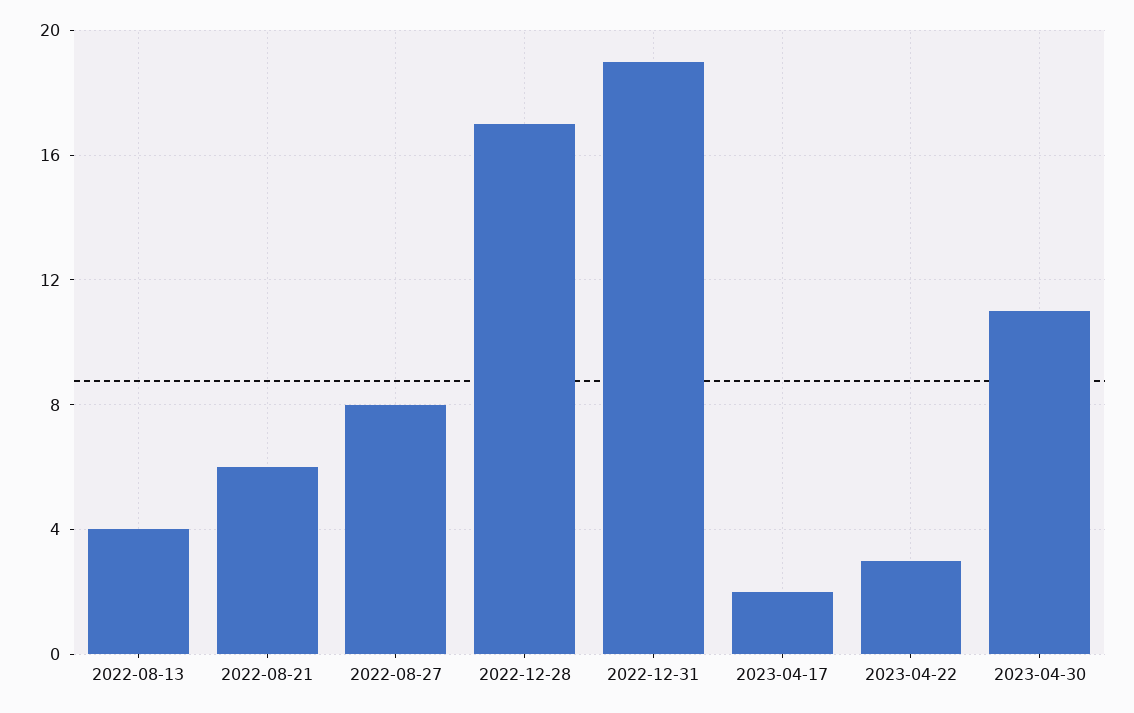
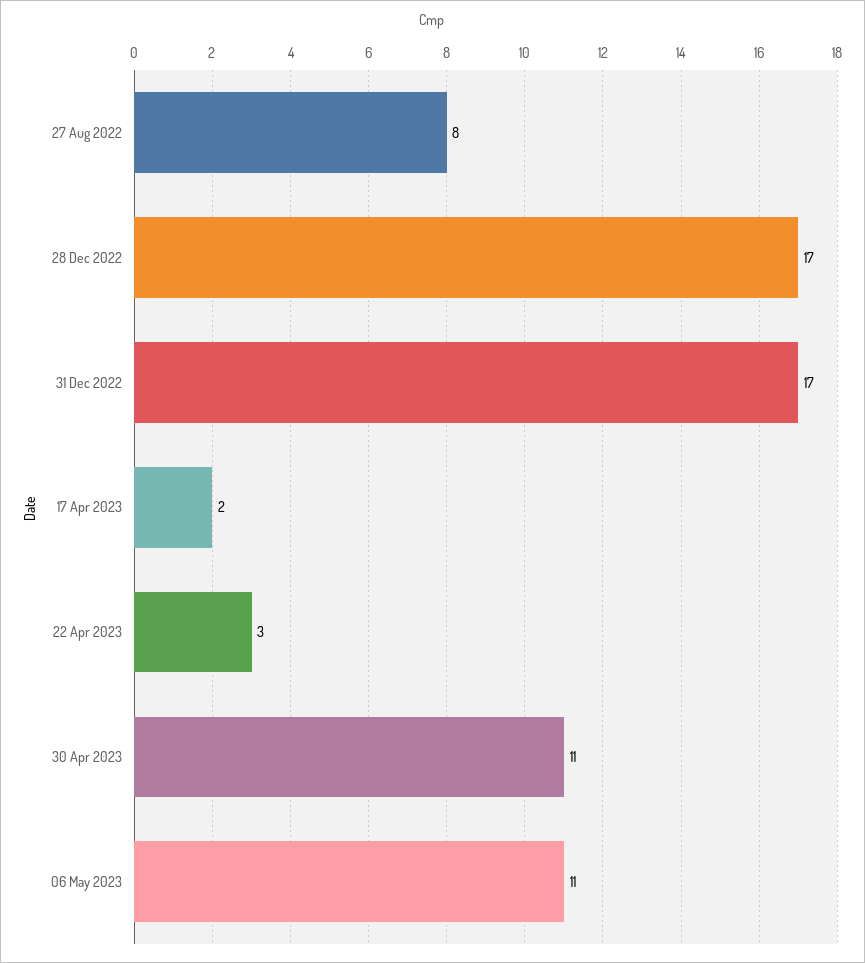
2022-08-13: 4 -> none
2022-08-21: 6 -> none
2022-12-31: 19 -> 17
06 May 2023: none -> 11

